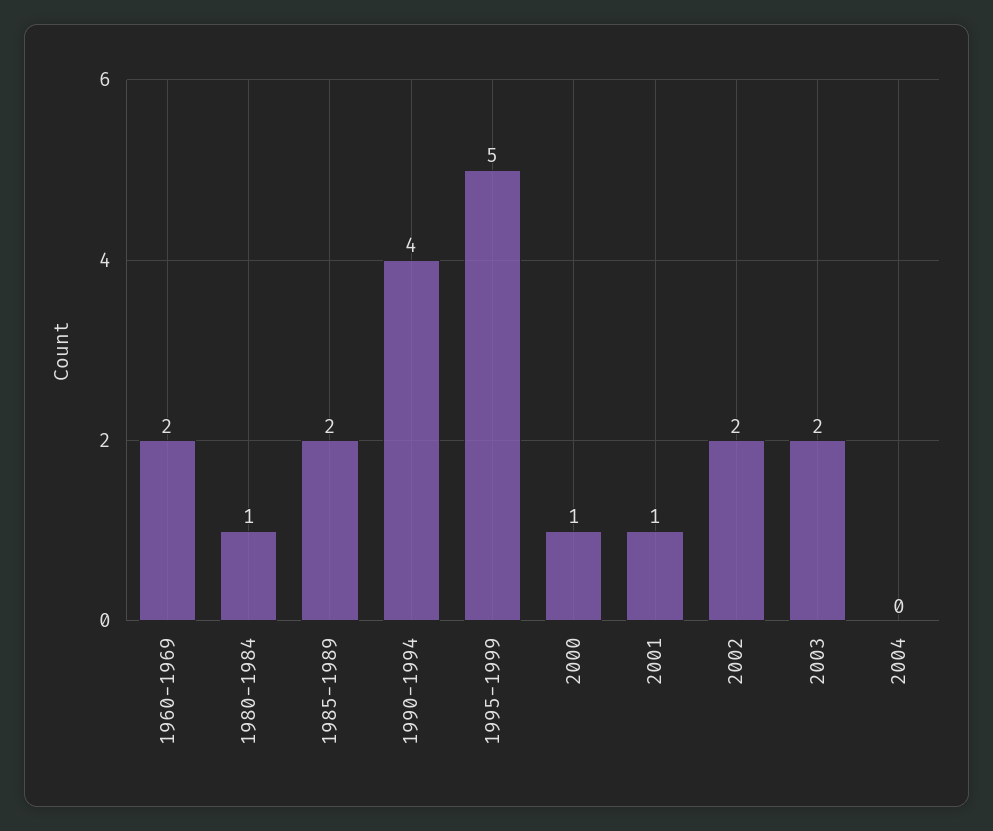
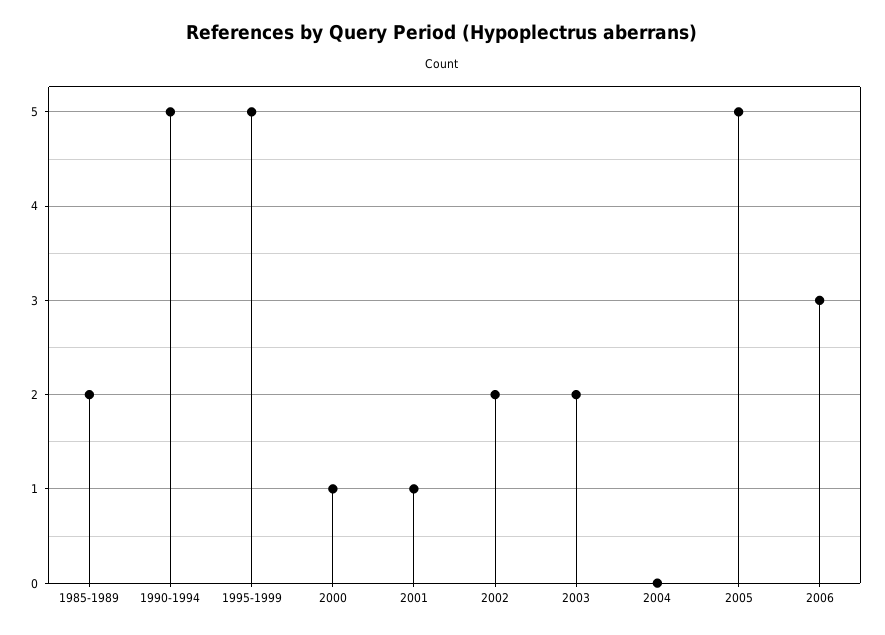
1960-1969: 2 -> none
1980-1984: 1 -> none
1990-1994: 4 -> 5
2005: none -> 5
2006: none -> 3

